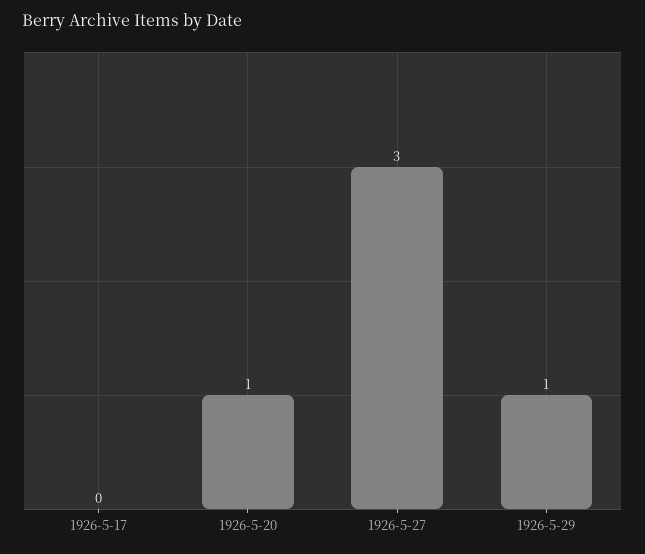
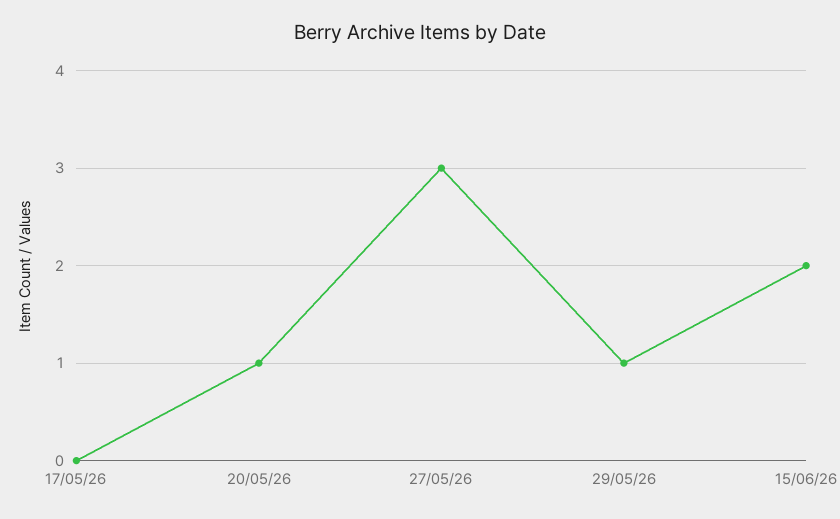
15/06/26: none -> 2

